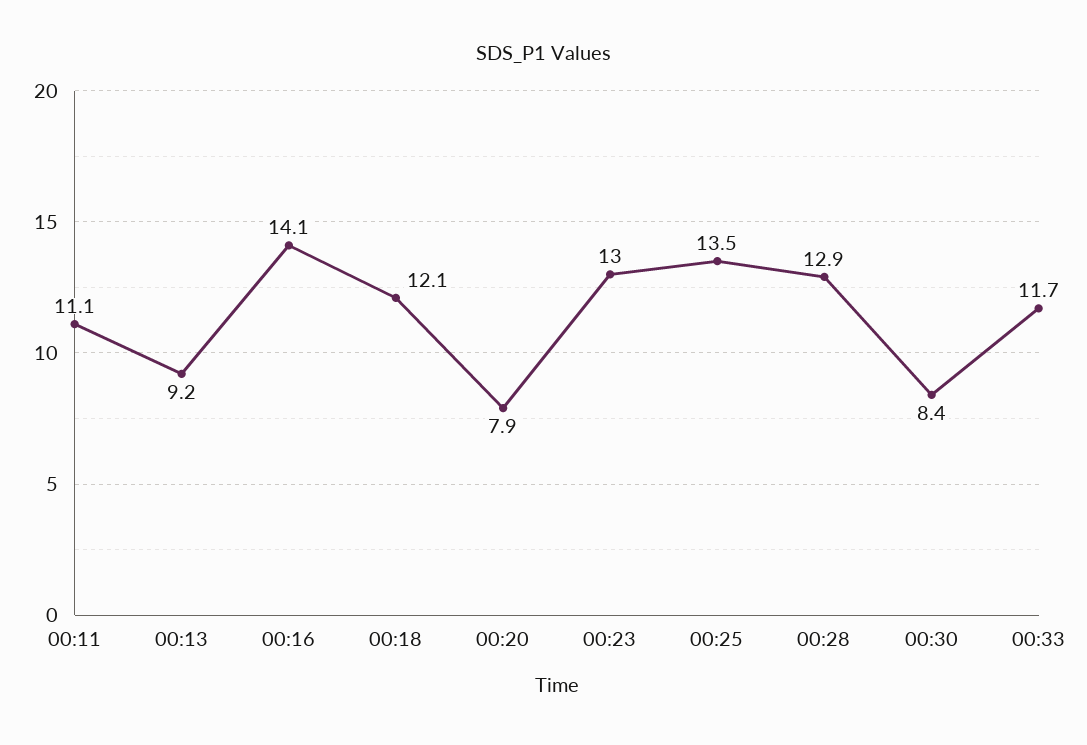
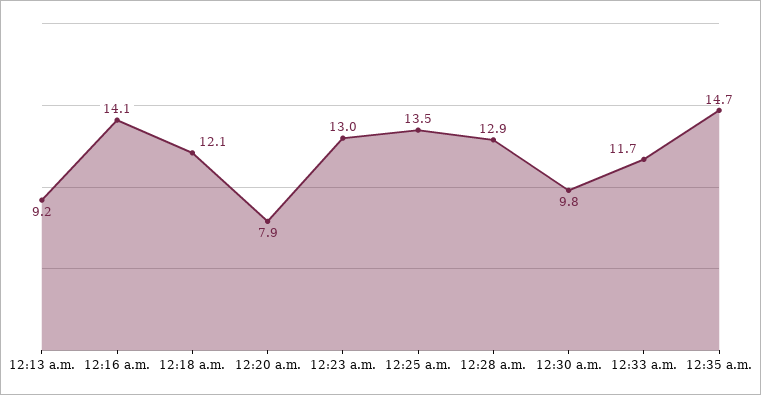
00:11: 11.1 -> none
00:30: 8.4 -> 9.8
12:35 a.m.: none -> 14.7

